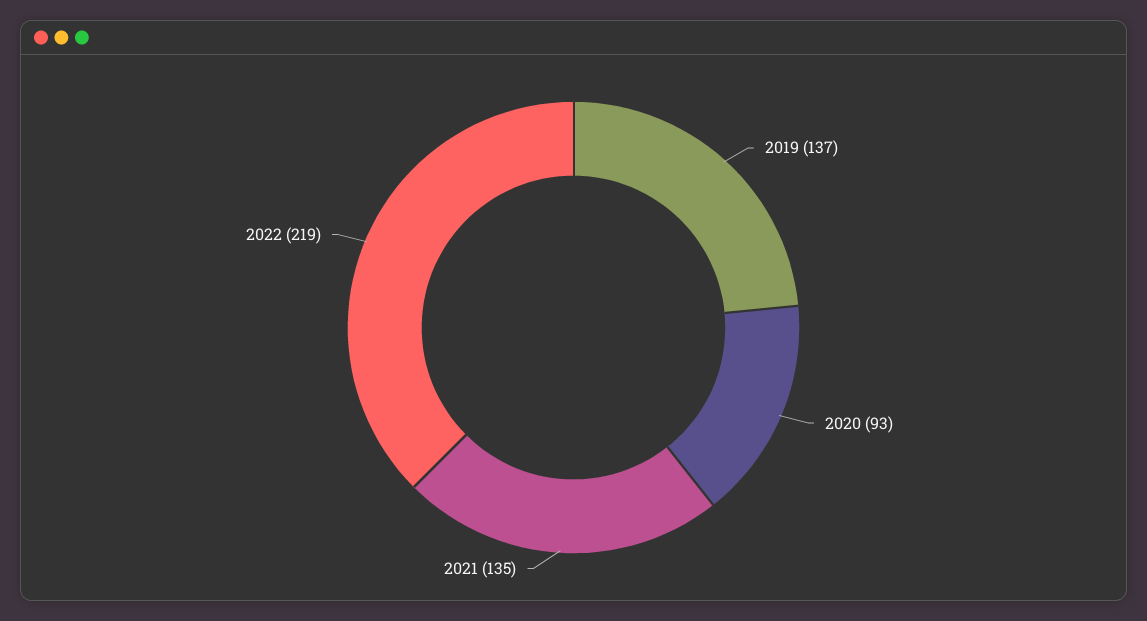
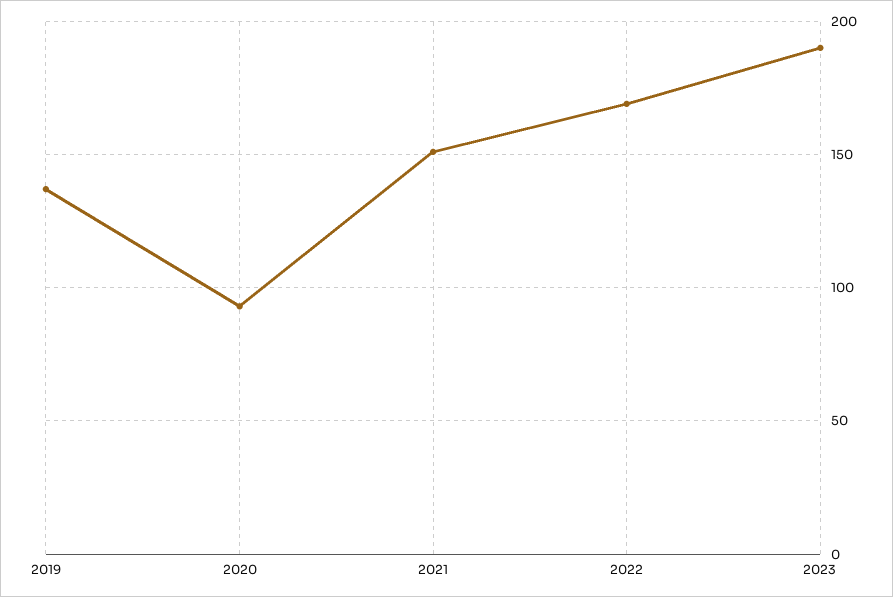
2021: 135 -> 150
2022: 219 -> 170
2023: none -> 190

